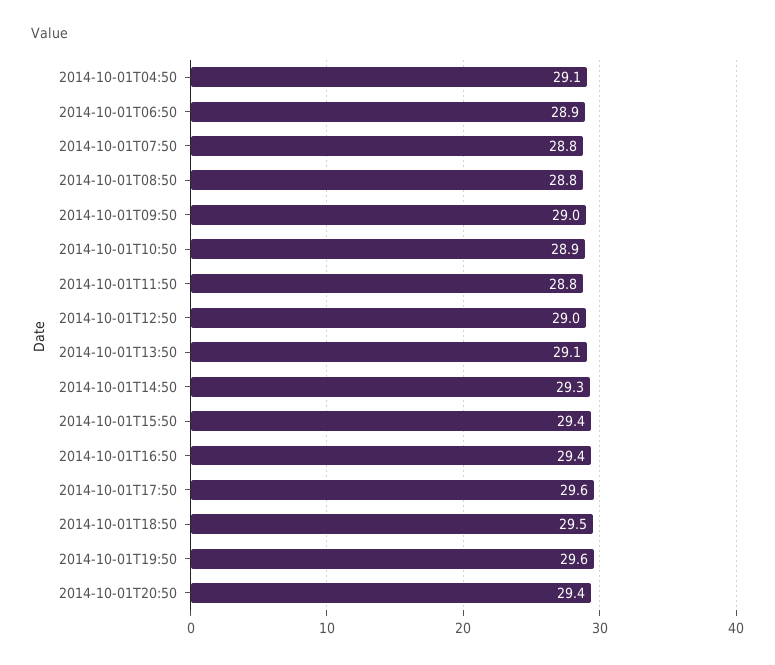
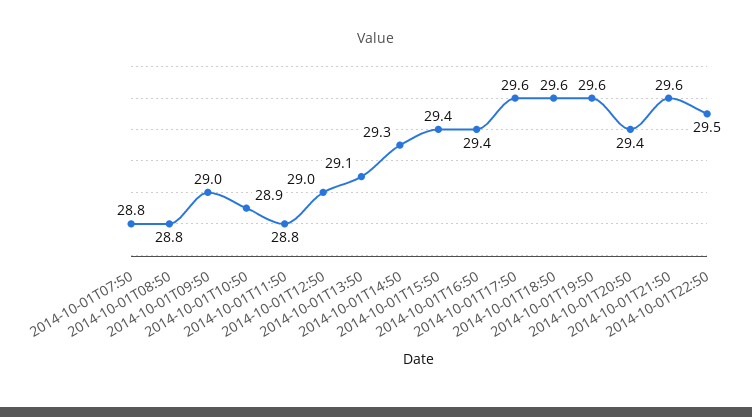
2014-10-01T04:50: 29.1 -> none
2014-10-01T06:50: 28.9 -> none
2014-10-01T18:50: 29.5 -> 29.6
2014-10-01T21:50: none -> 29.6
2014-10-01T22:50: none -> 29.5

